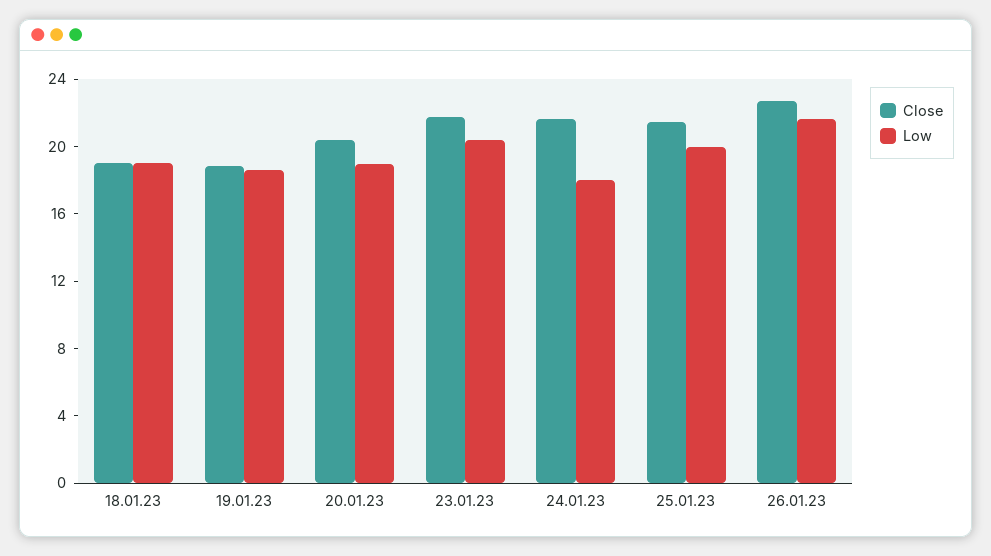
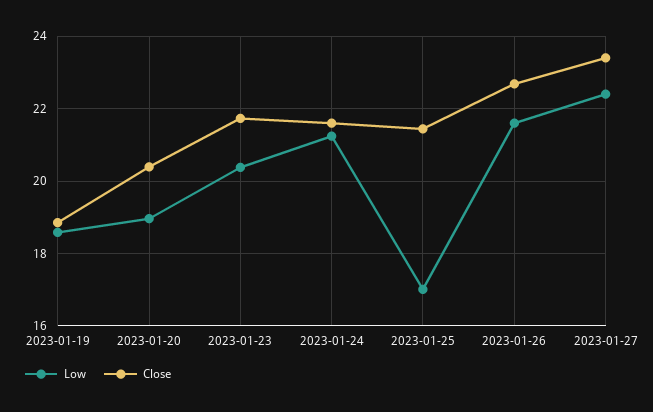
Close, 18.01.23: 19 -> none
Low, 18.01.23: 19 -> none
Low, 24.01.23: 18 -> 21.2
Low, 25.01.23: 20 -> 17
Low, 2023-01-27: none -> 22.4
Close, 2023-01-27: none -> 23.4

